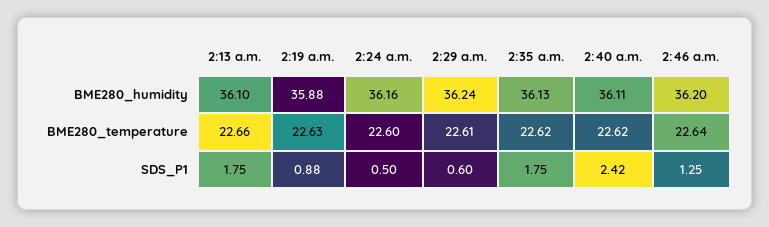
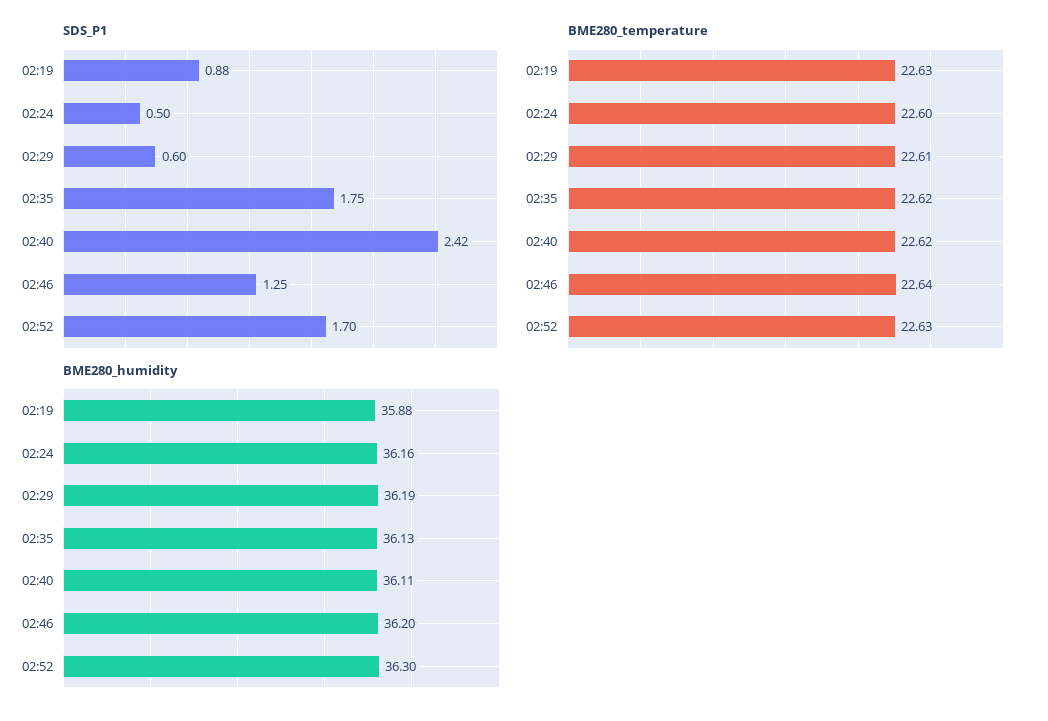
BME280_humidity, 2:13 a.m.: 36.1 -> none
BME280_humidity, 2:29 a.m.: 36.24 -> 36.19
BME280_temperature, 2:13 a.m.: 22.66 -> none
SDS_P1, 2:13 a.m.: 1.75 -> none
SDS_P1, 02:52: none -> 1.7
BME280_temperature, 02:52: none -> 22.63
BME280_humidity, 02:52: none -> 36.3

